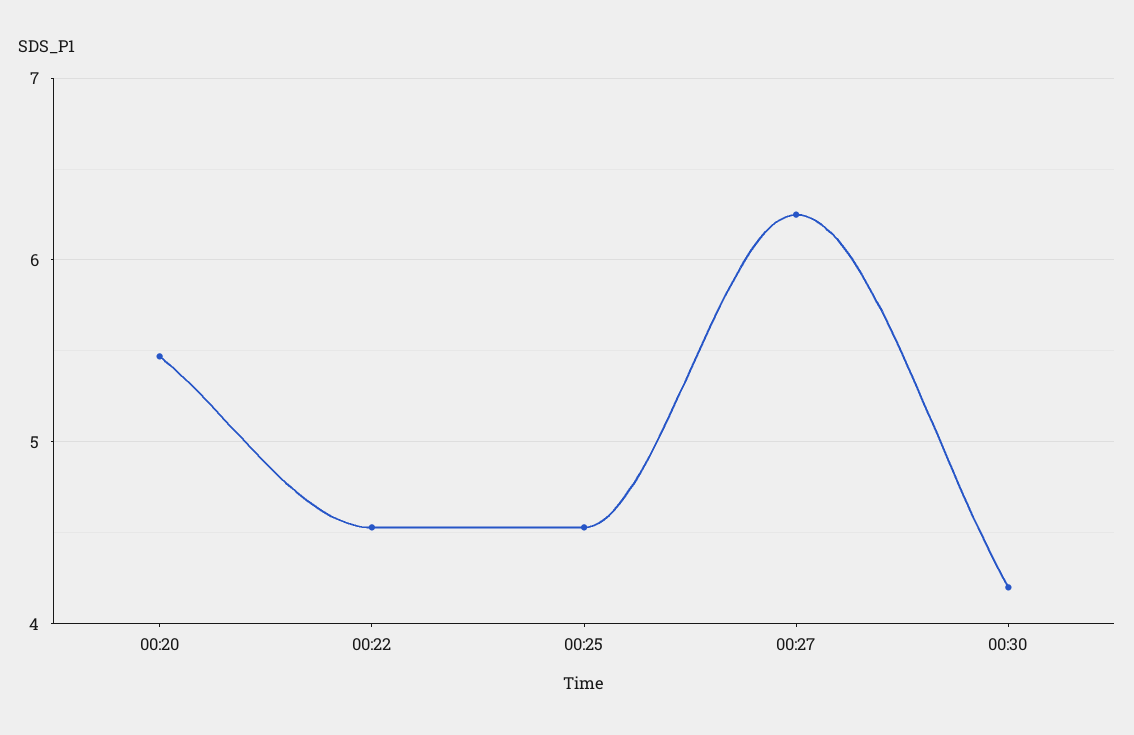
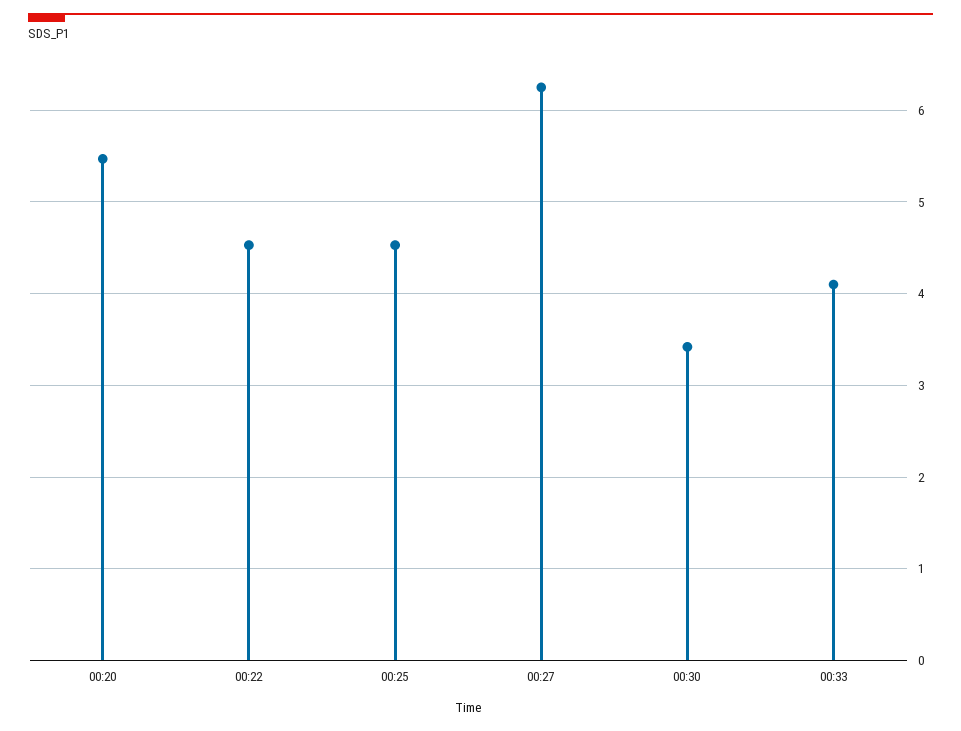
00:30: 4.2 -> 3.4
00:33: none -> 4.1

